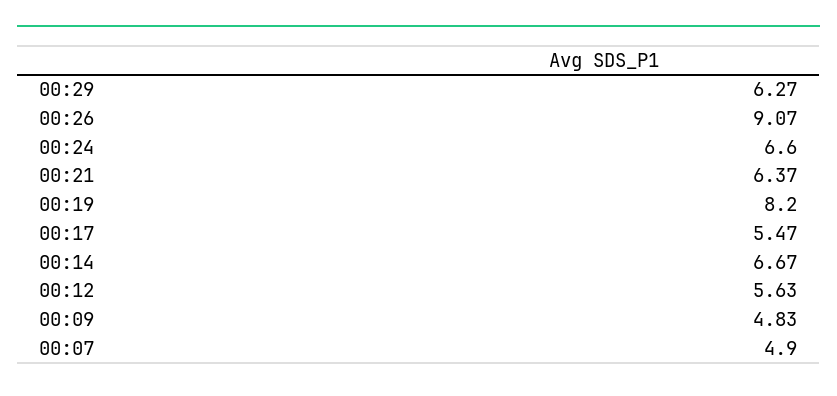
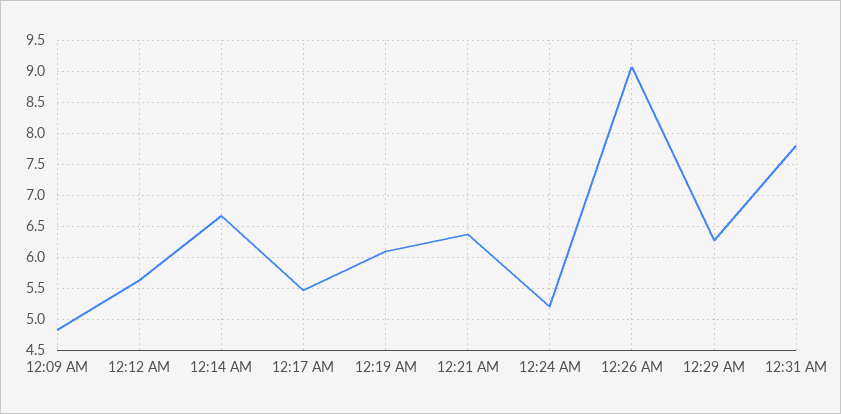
00:24: 6.6 -> 5.2
00:19: 8.2 -> 6.1
00:07: 4.9 -> none
12:31 AM: none -> 7.8

